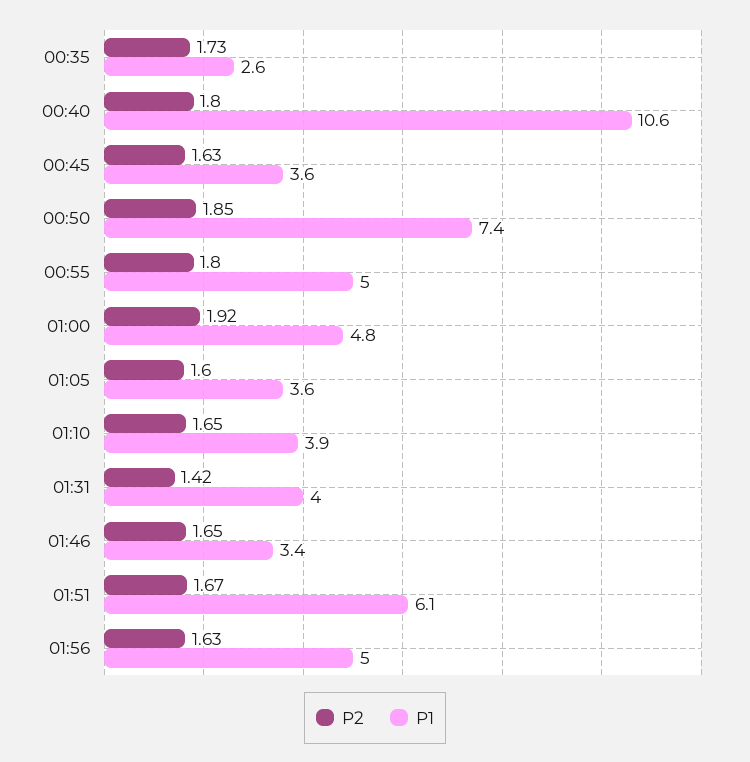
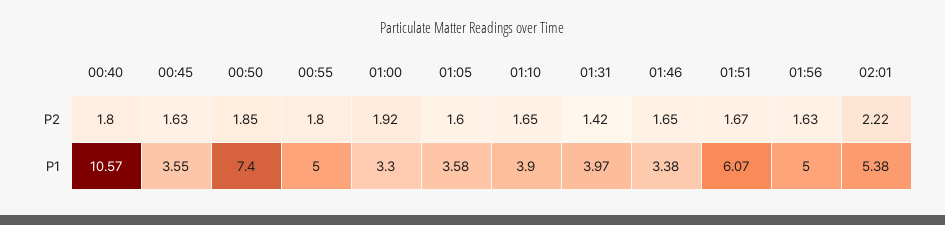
P2, 00:35: 1.73 -> none
P1, 00:35: 2.6 -> none
P1, 01:00: 4.8 -> 3.3
P2, 02:01: none -> 2.22
P1, 02:01: none -> 5.38

